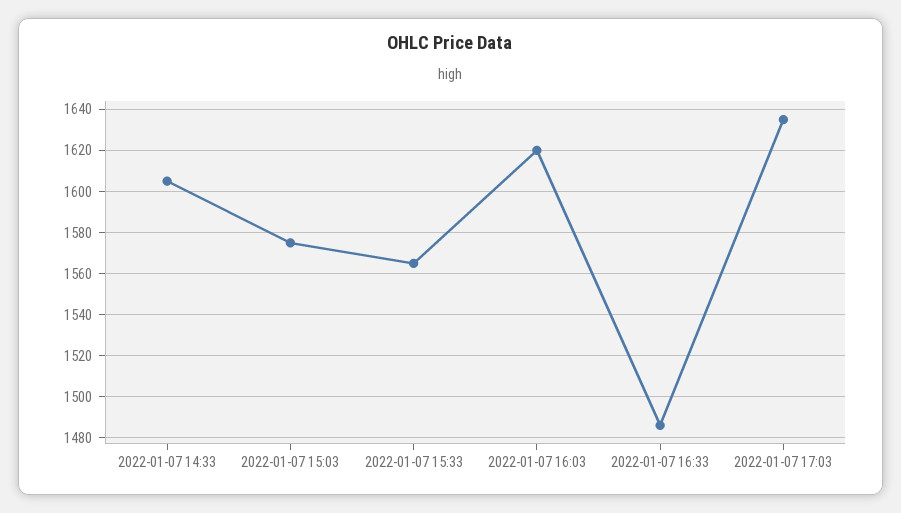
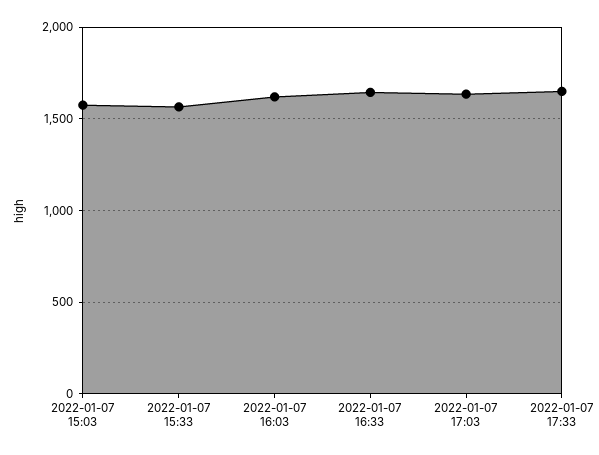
2022-01-07 14:33: 1605 -> none
2022-01-07 16:33: 1485 -> 1650
2022-01-07 17:33: none -> 1650

